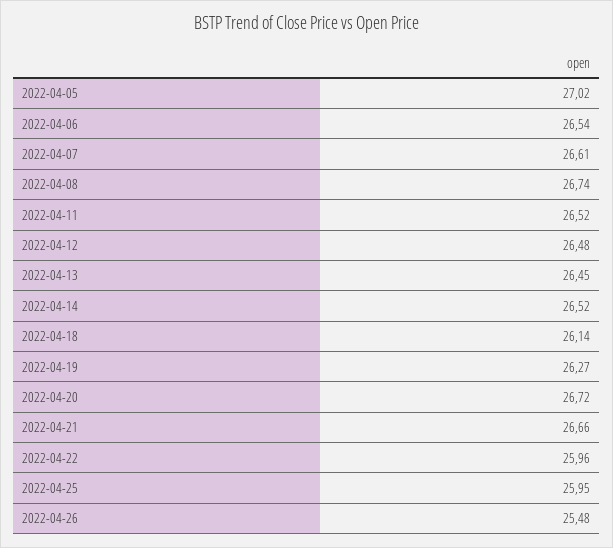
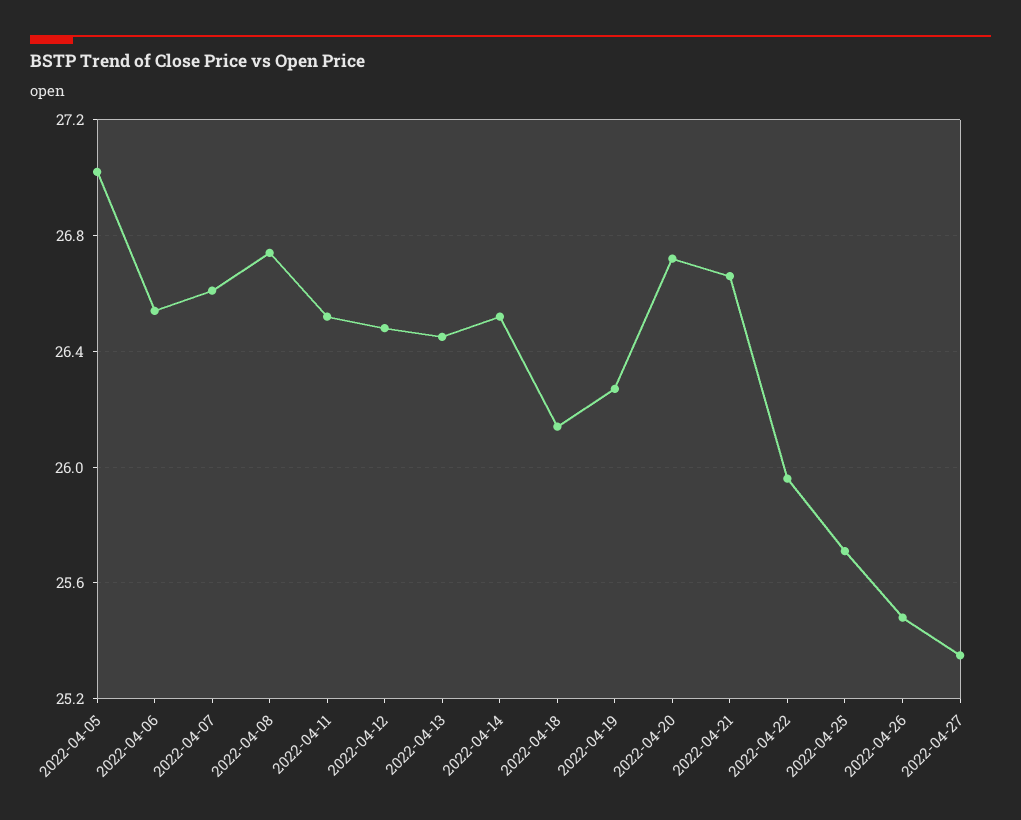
2022-04-25: 25.95 -> 25.7
2022-04-27: none -> 25.35

